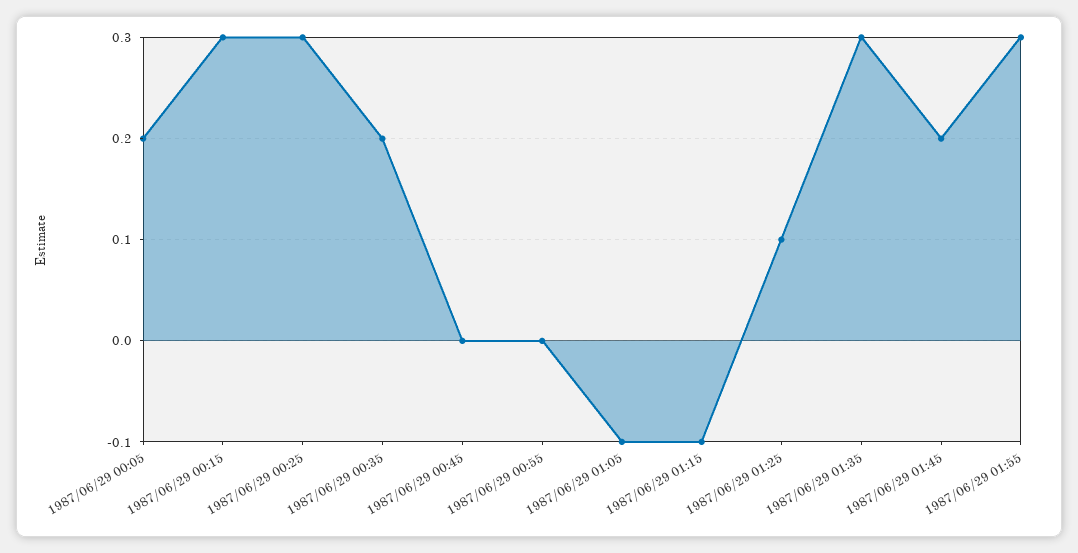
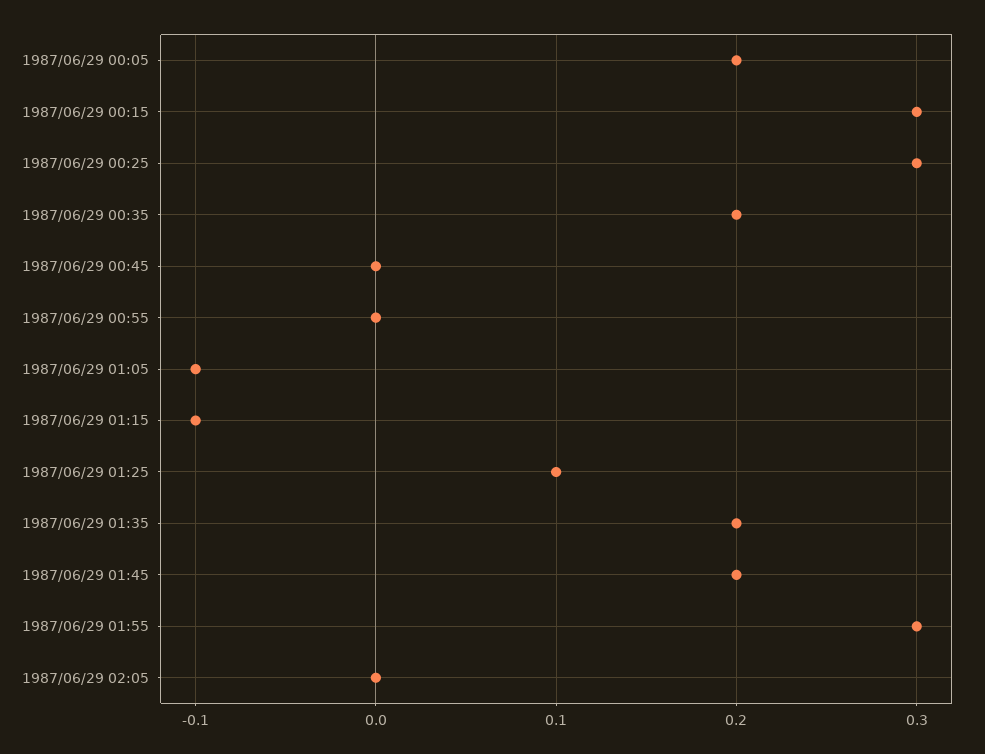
1987/06/29 01:35: 0.3 -> 0.2
1987/06/29 02:05: none -> 0

